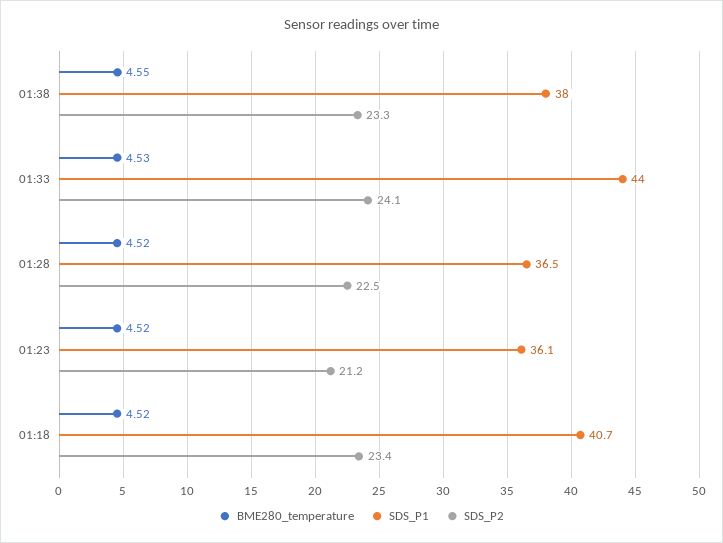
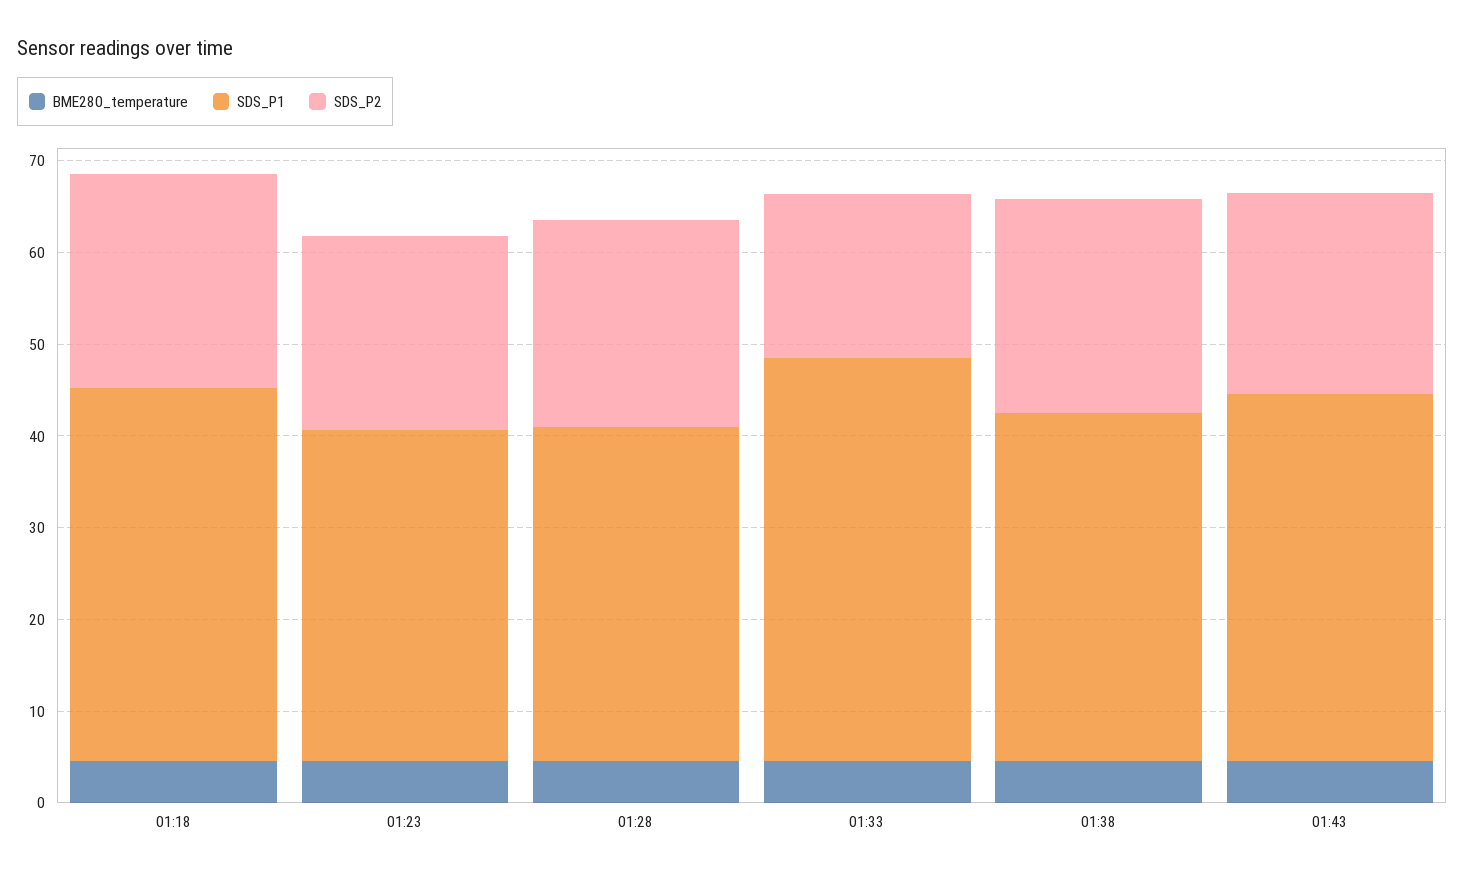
SDS_P2, 01:33: 24.1 -> 18
BME280_temperature, 01:43: none -> 4
SDS_P1, 01:43: none -> 40
SDS_P2, 01:43: none -> 22

